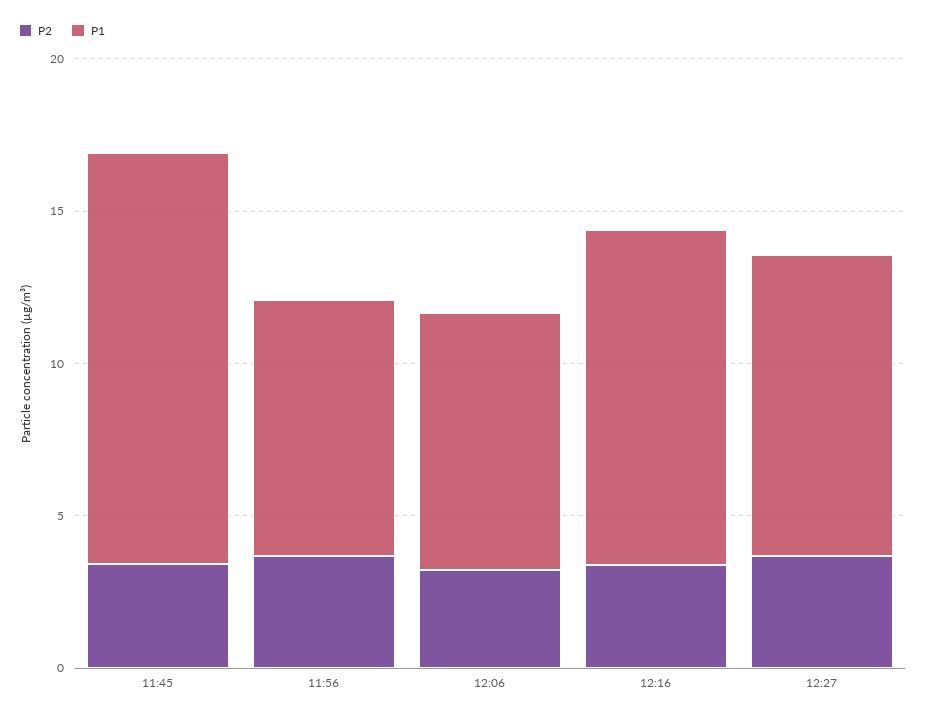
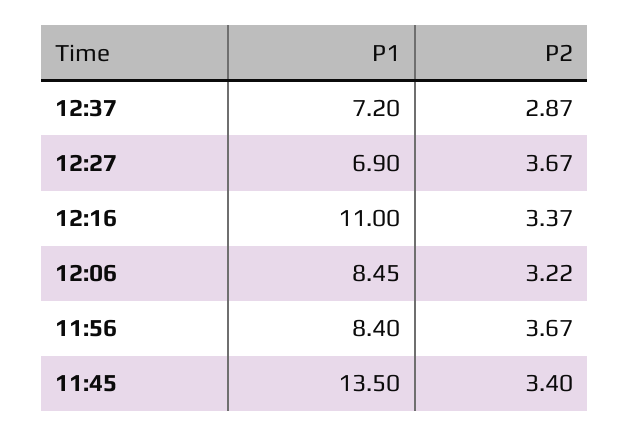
P1, 12:27: 10 -> 6.9
P1, 12:37: none -> 7.2
P2, 12:37: none -> 2.87

